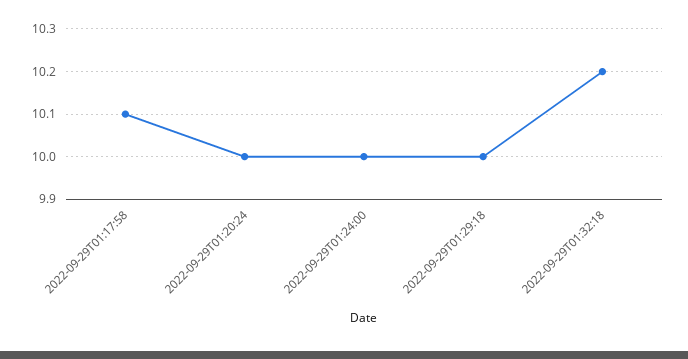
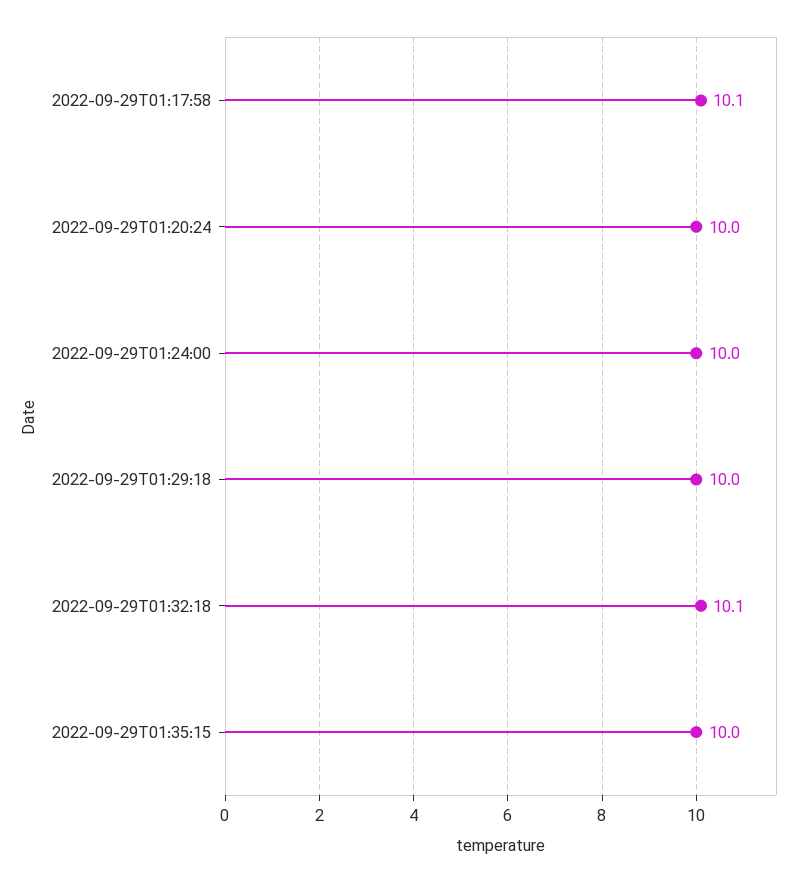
2022-09-29T01:32:18: 10.2 -> 10.1
2022-09-29T01:35:15: none -> 10

